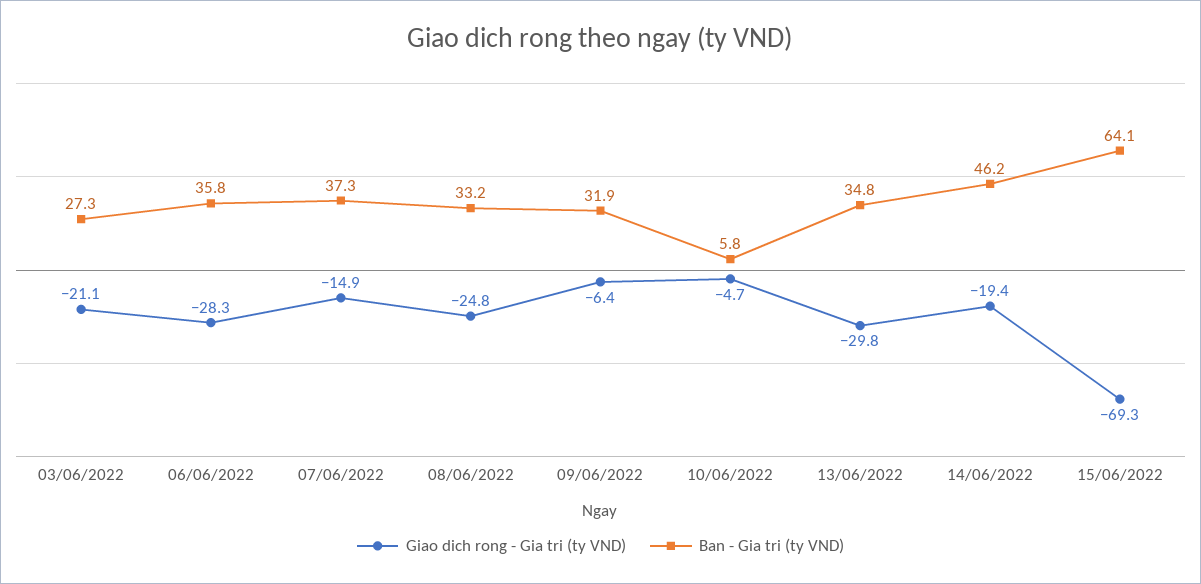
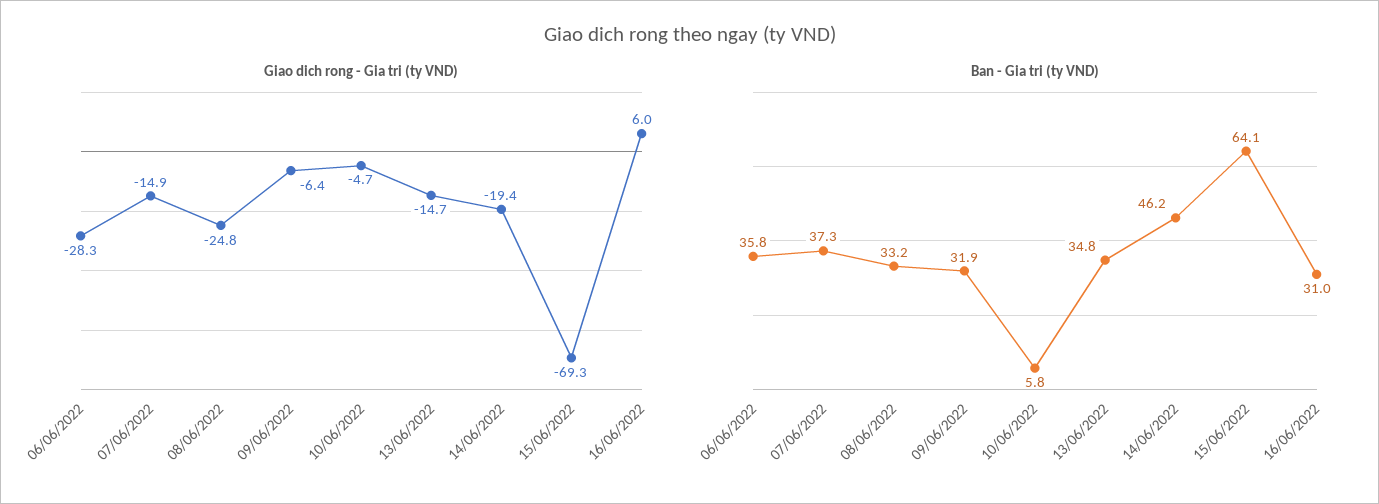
Giao dich rong - Gia tri (ty VND), 03/06/2022: -21.1 -> none
Ban - Gia tri (ty VND), 03/06/2022: 27.3 -> none
Giao dich rong - Gia tri (ty VND), 13/06/2022: -29.8 -> -14.7
Giao dich rong - Gia tri (ty VND), 16/06/2022: none -> 6
Ban - Gia tri (ty VND), 16/06/2022: none -> 31

